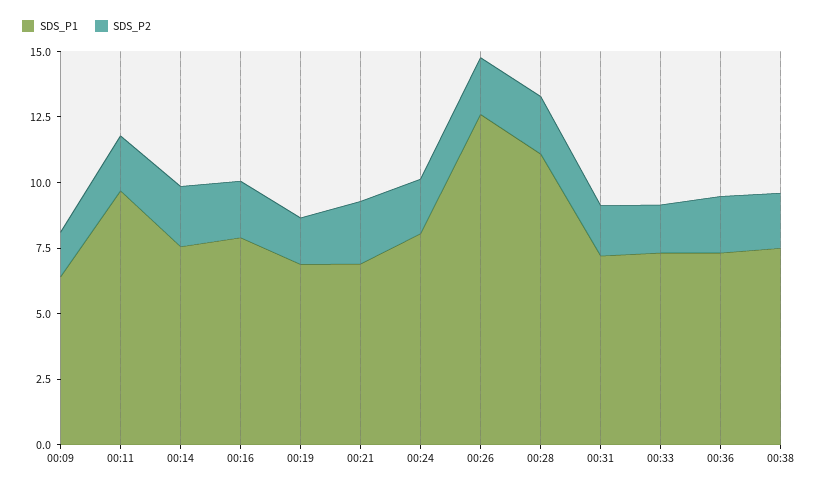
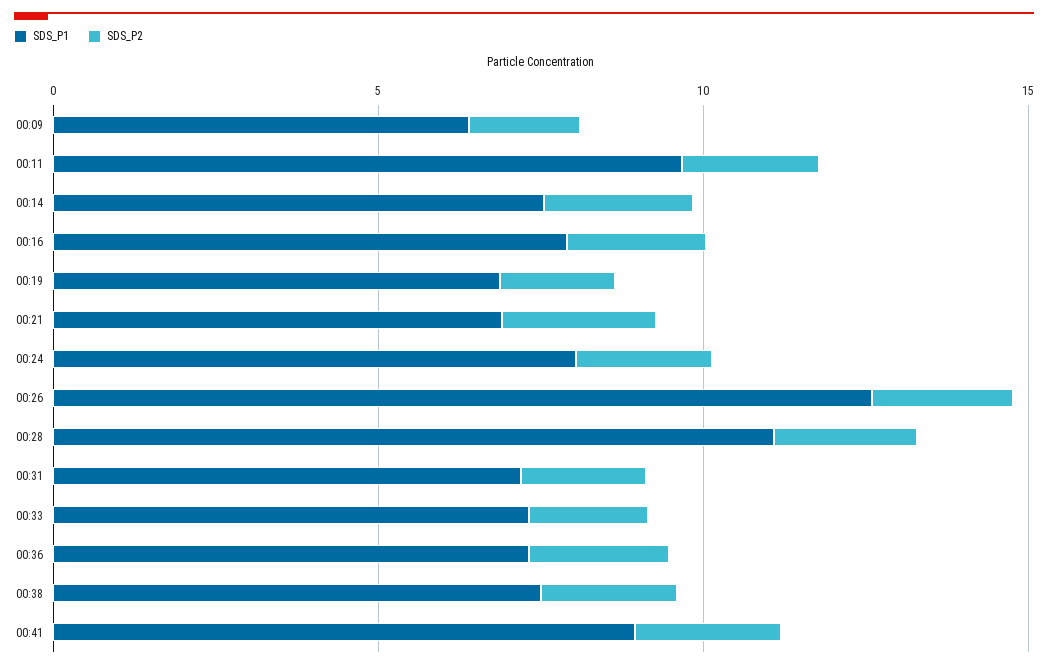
SDS_P1, 00:41: none -> 9
SDS_P2, 00:41: none -> 2

